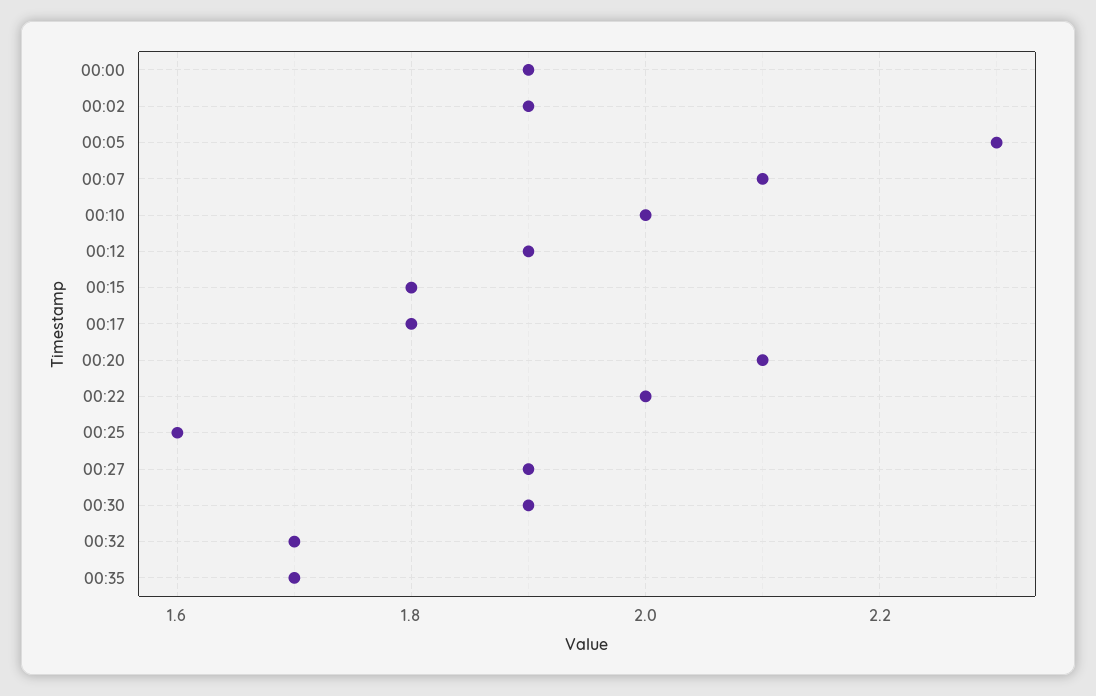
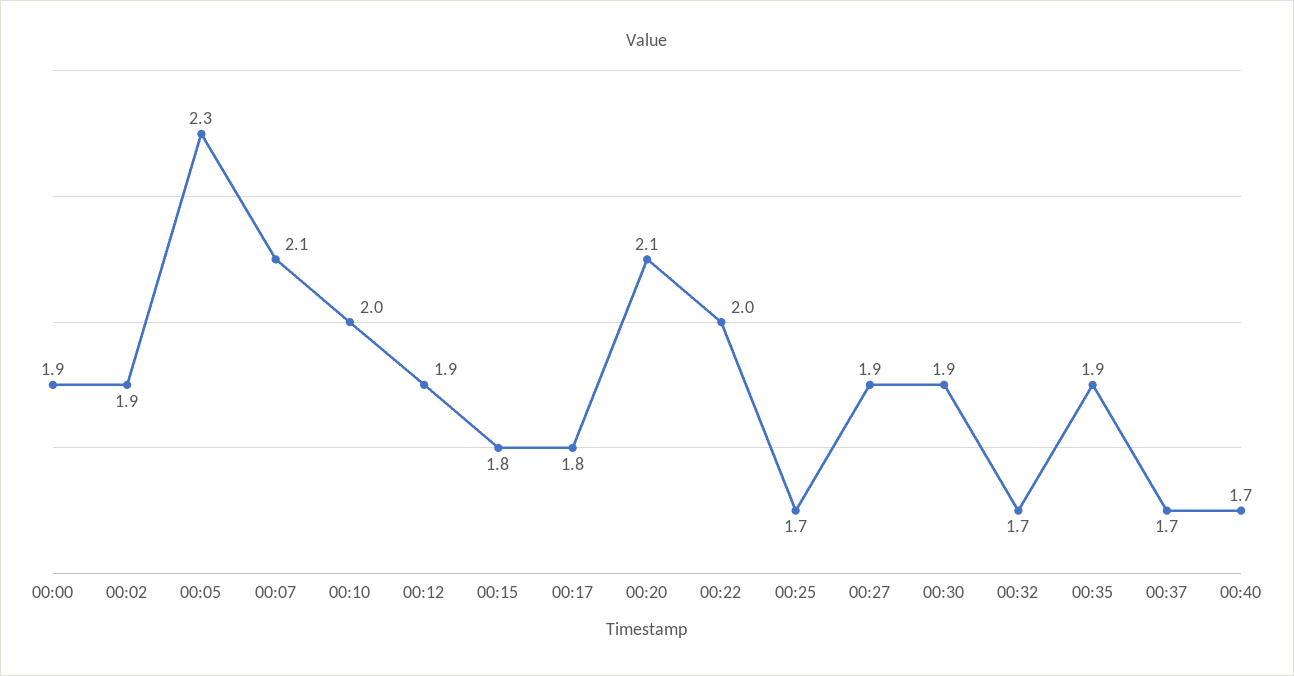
00:25: 1.6 -> 1.7
00:35: 1.7 -> 1.9
00:37: none -> 1.7
00:40: none -> 1.7

